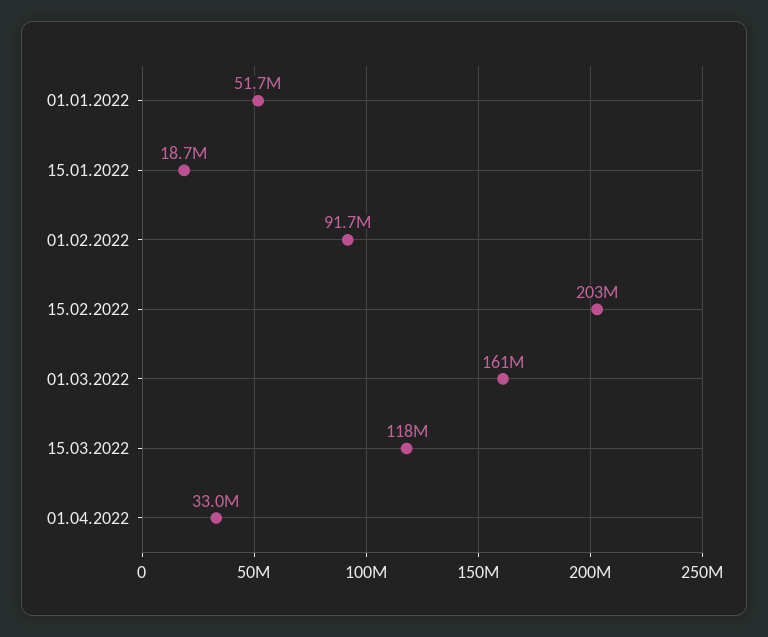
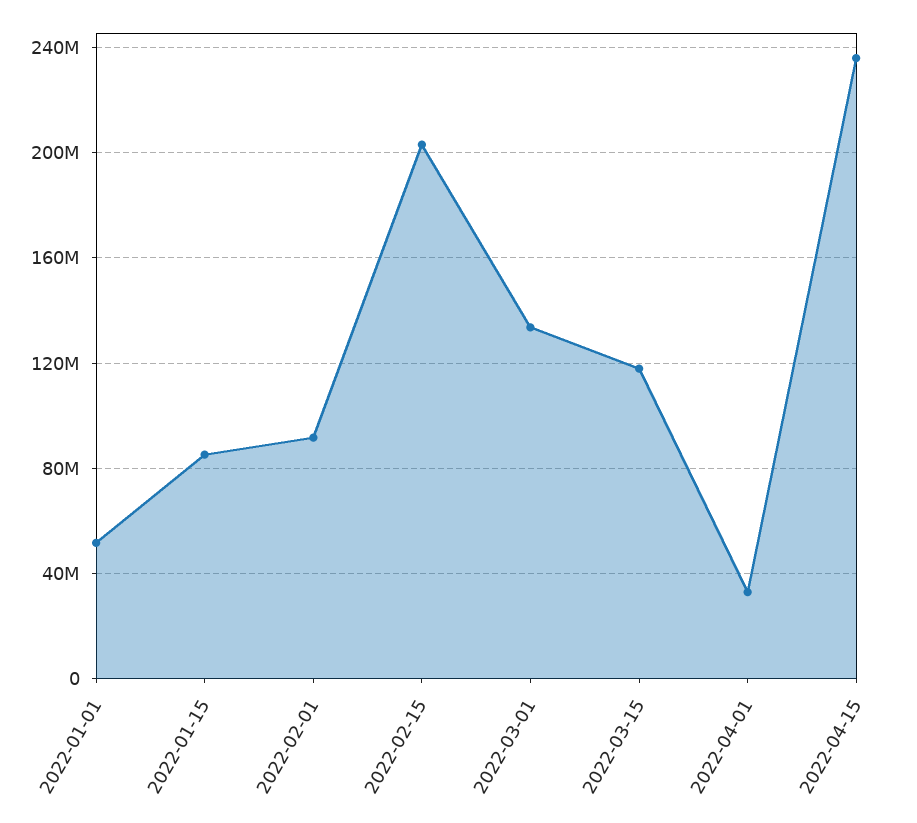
15.01.2022: 18700000 -> 85000000
01.03.2022: 161000000 -> 135000000
2022-04-15: none -> 235000000

